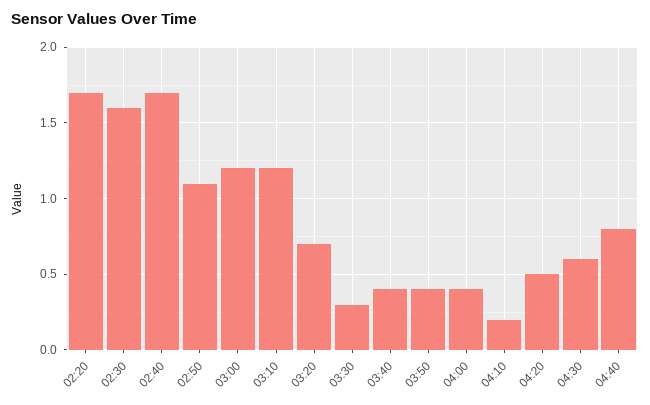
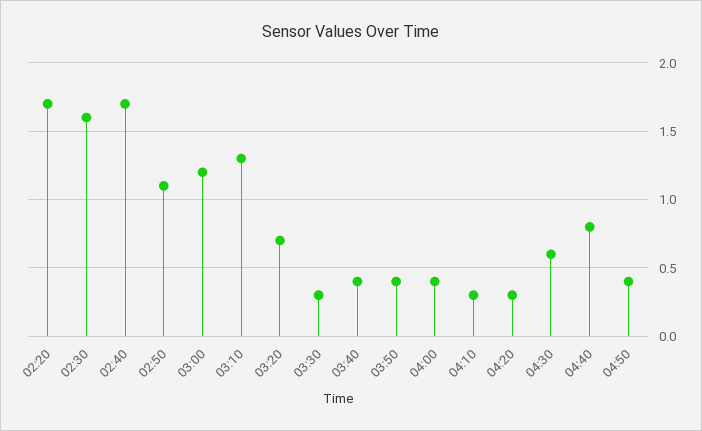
03:10: 1.2 -> 1.3
04:10: 0.2 -> 0.3
04:20: 0.5 -> 0.3
04:50: none -> 0.4

